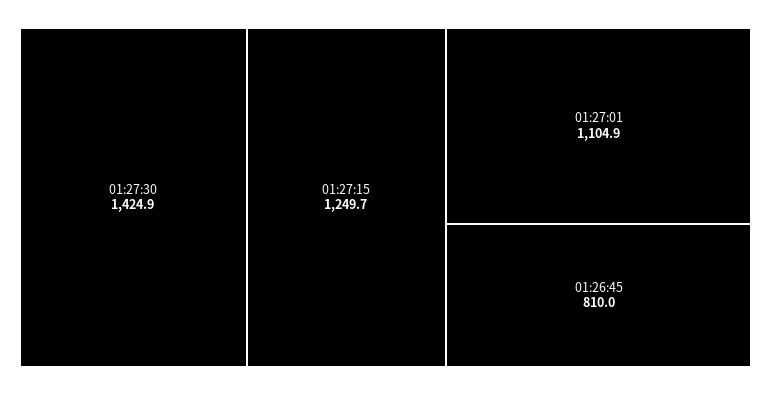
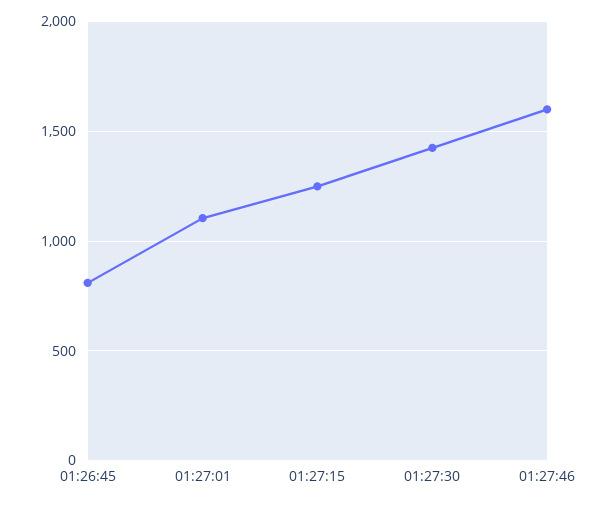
01:27:46: none -> 1600

